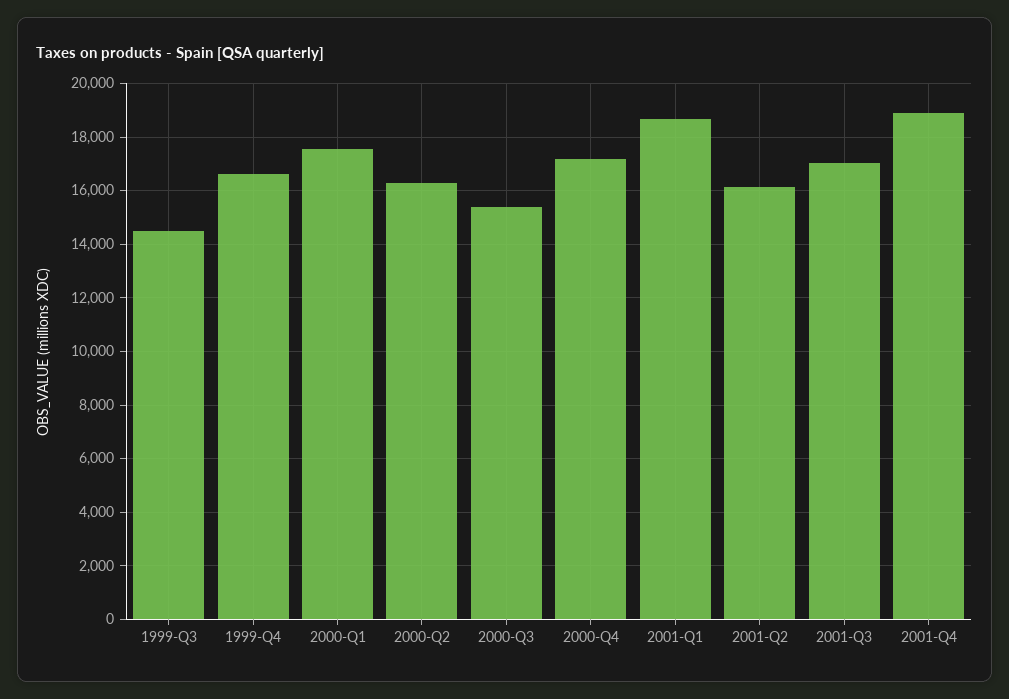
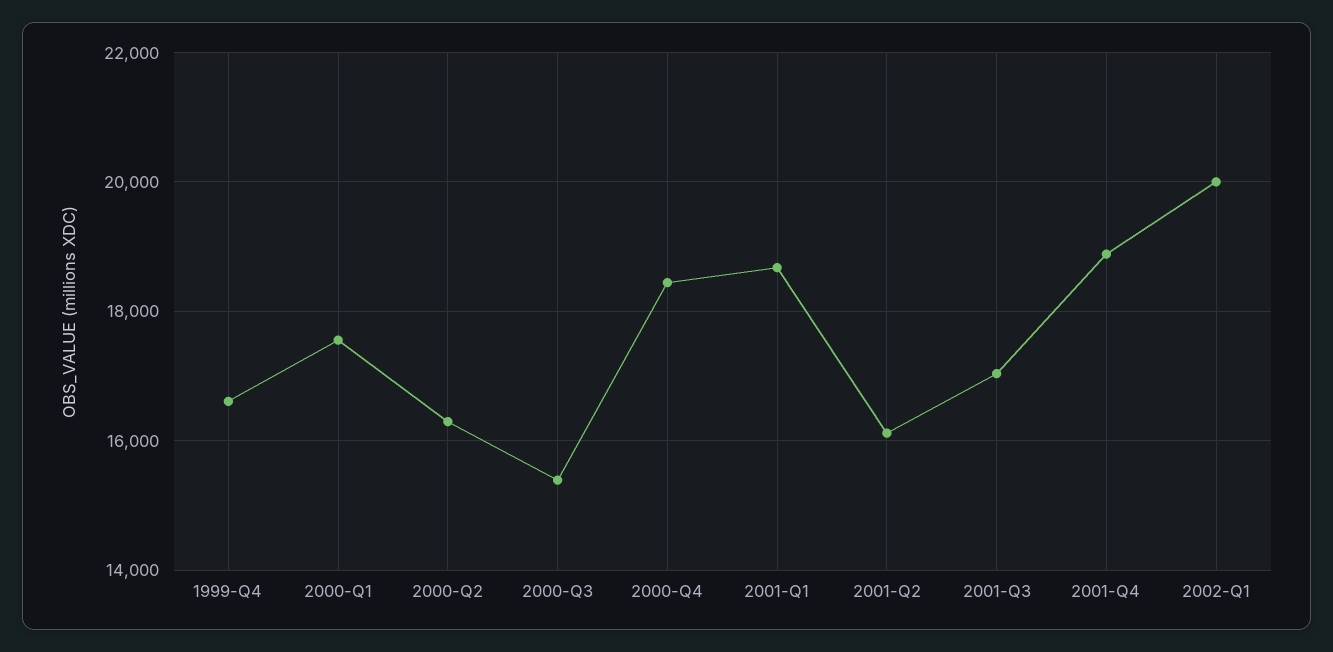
1999-Q3: 14500 -> none
2000-Q4: 17250 -> 18400
2002-Q1: none -> 20000

